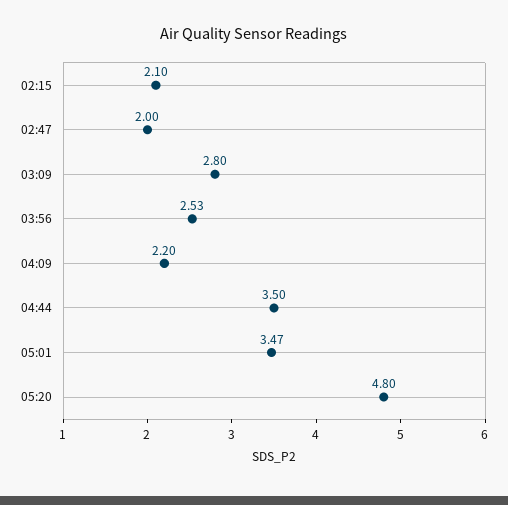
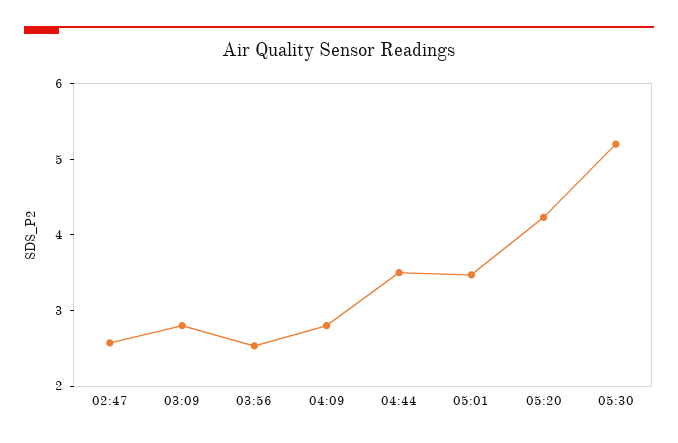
02:15: 2.1 -> none
02:47: 2 -> 2.6
04:09: 2.2 -> 2.8
05:20: 4.8 -> 4.2
05:30: none -> 5.2

